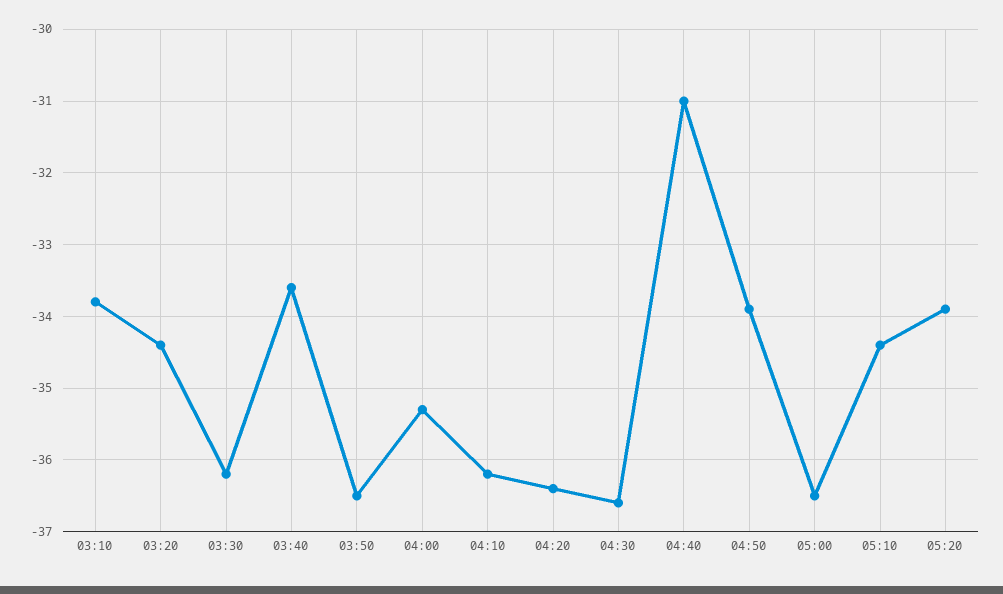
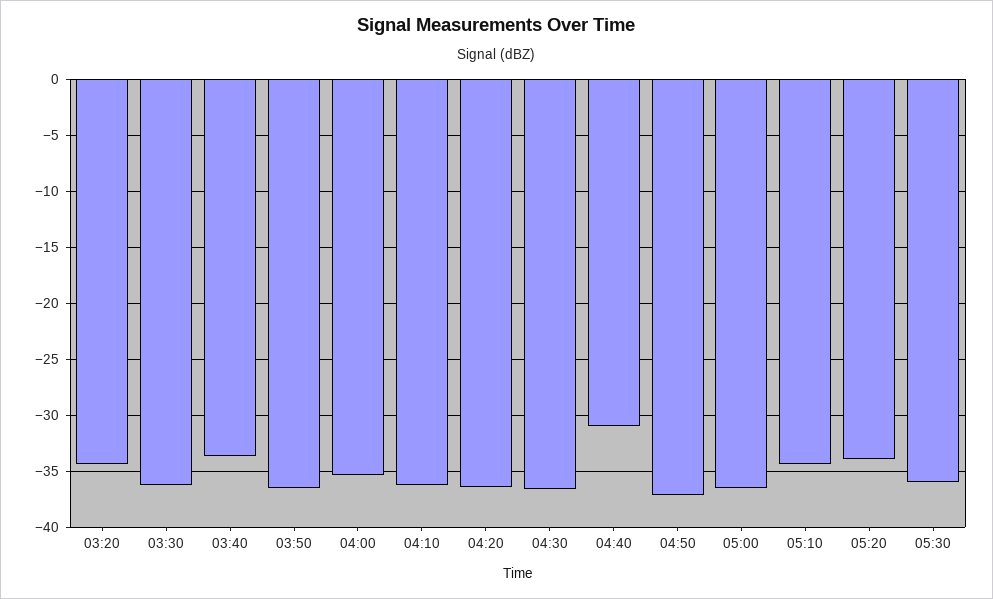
03:10: -33.8 -> none
04:50: -33.9 -> -37
05:30: none -> -36

